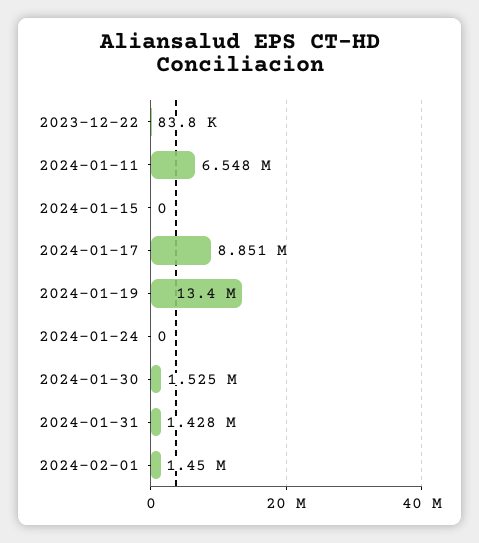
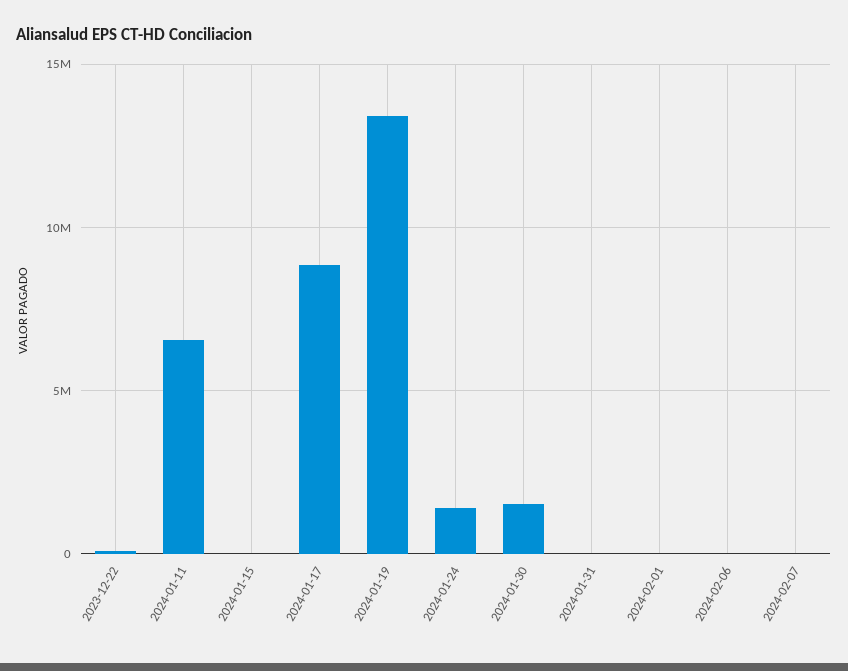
2024-01-24: 0 -> 1500000
2024-01-31: 1428000 -> 0
2024-02-01: 1450000 -> 0
2024-02-06: none -> 0
2024-02-07: none -> 0

